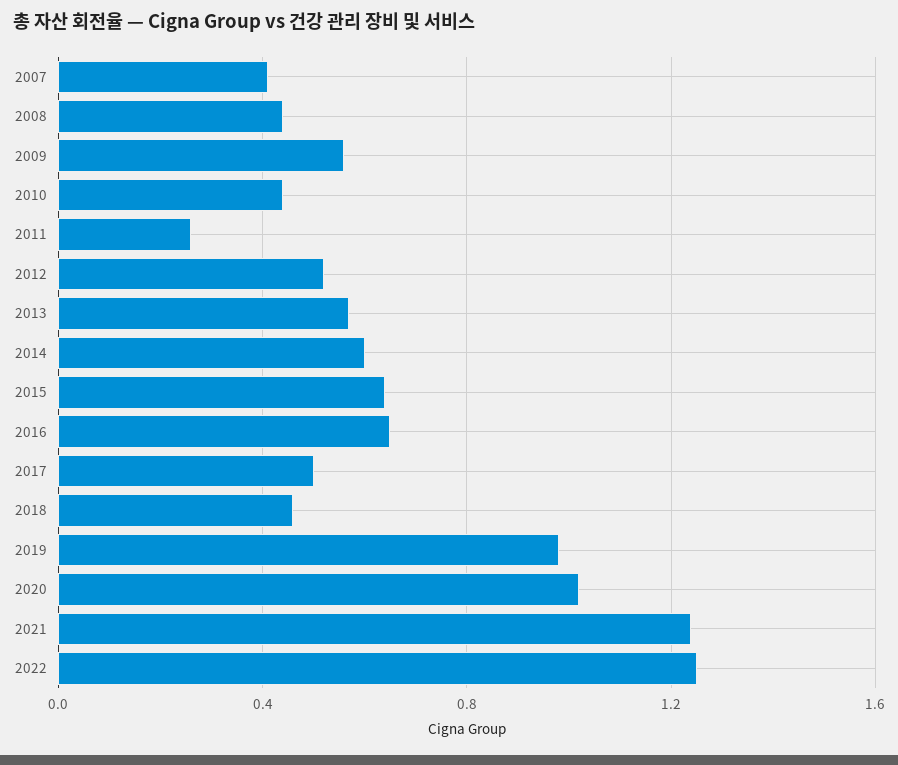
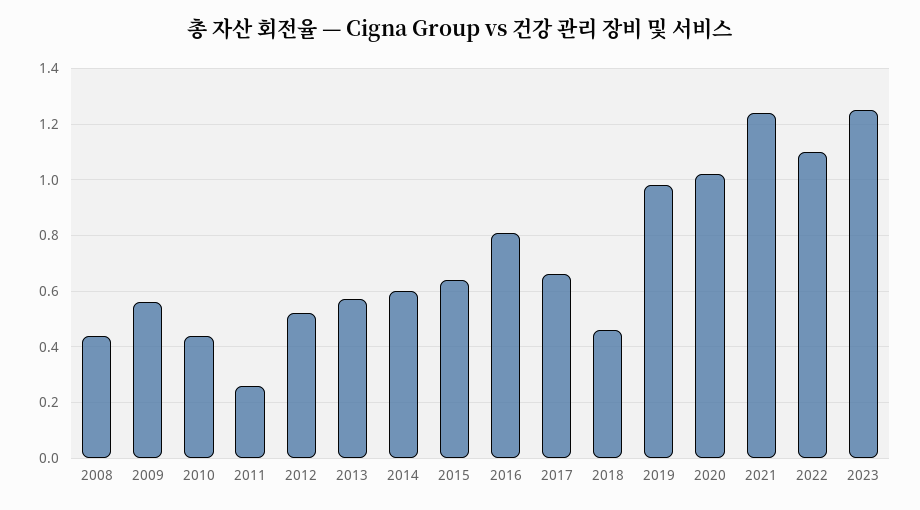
2007: 0.4 -> none
2016: 0.65 -> 0.8
2017: 0.5 -> 0.65
2022: 1.25 -> 1.1
2023: none -> 1.25

